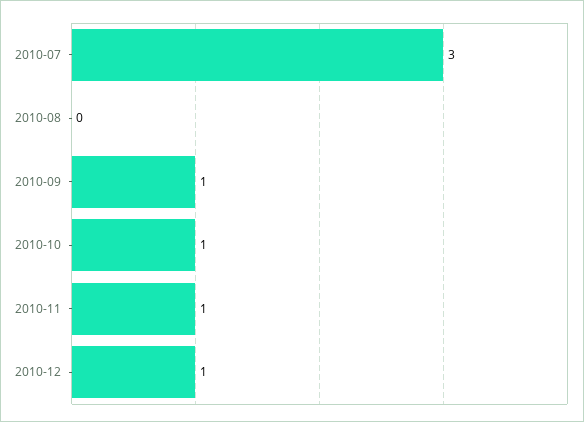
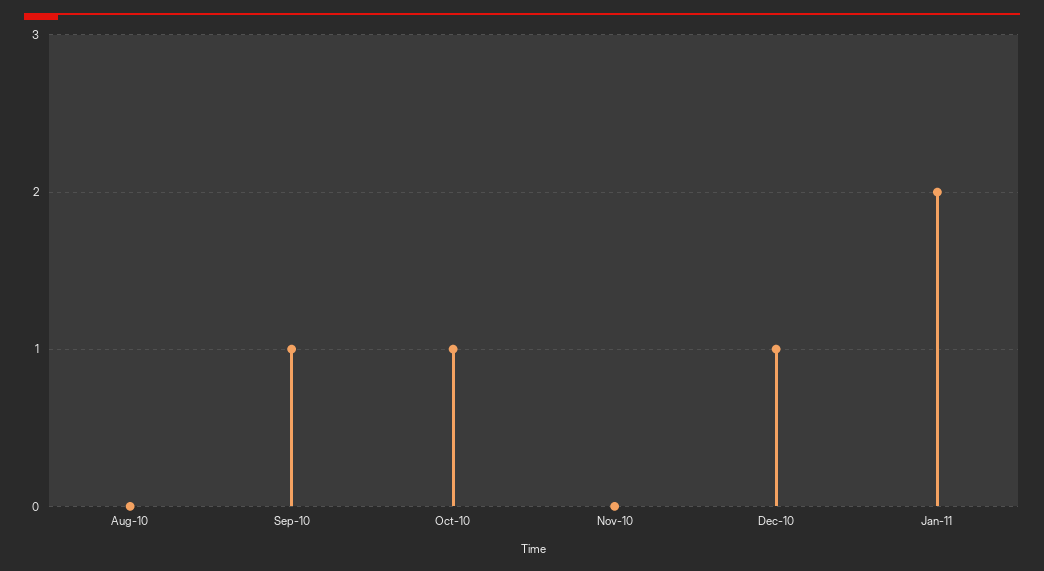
2010-07: 3 -> none
2010-11: 1 -> 0
Jan-11: none -> 2

